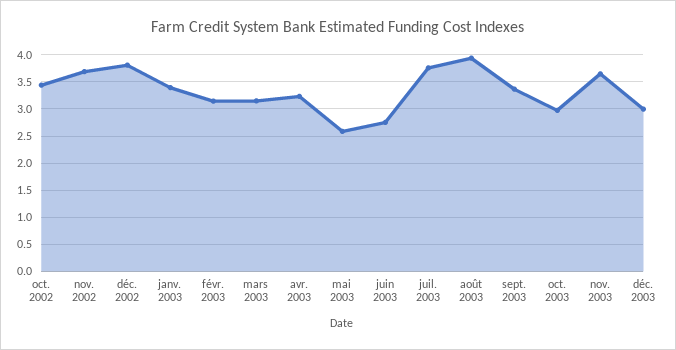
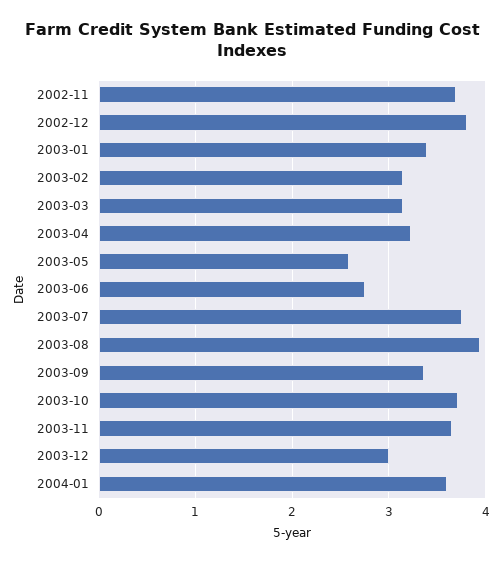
oct. 2002: 3.5 -> none
oct. 2003: 3 -> 3.7
2004-01: none -> 3.6

